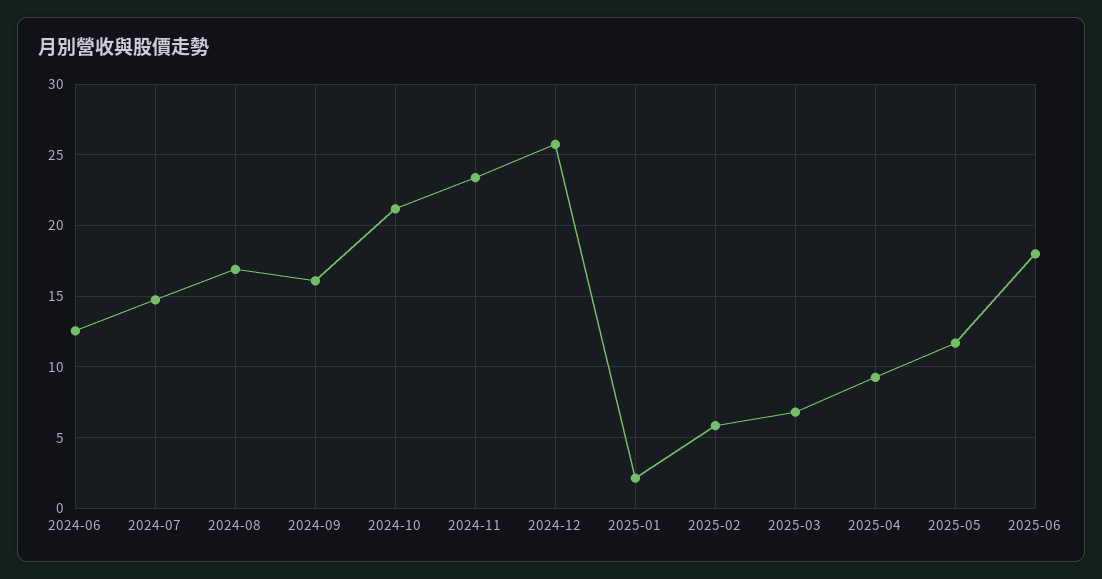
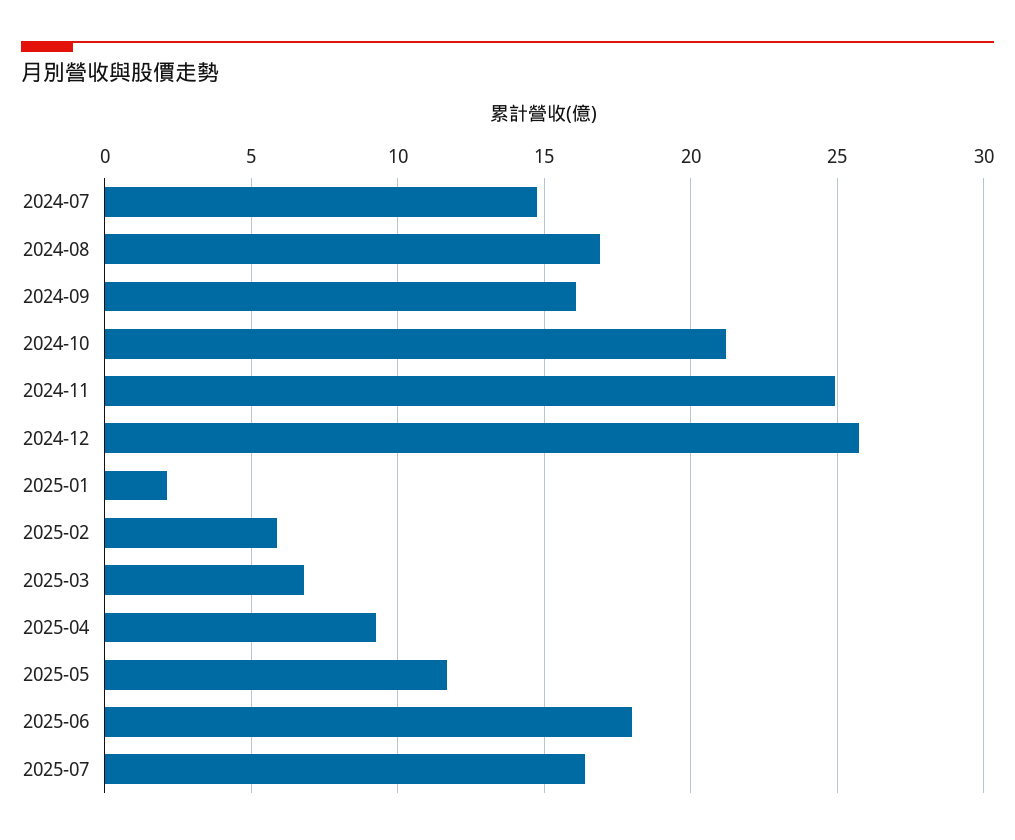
2024-06: 12.5 -> none
2024-11: 23.5 -> 25
2025-07: none -> 16.5

